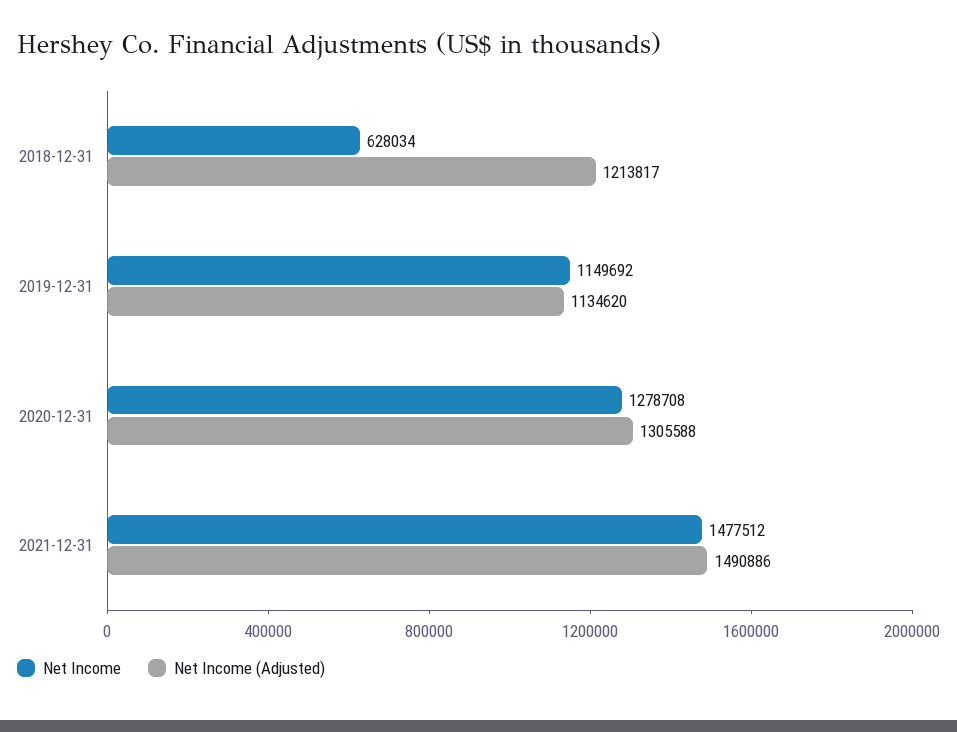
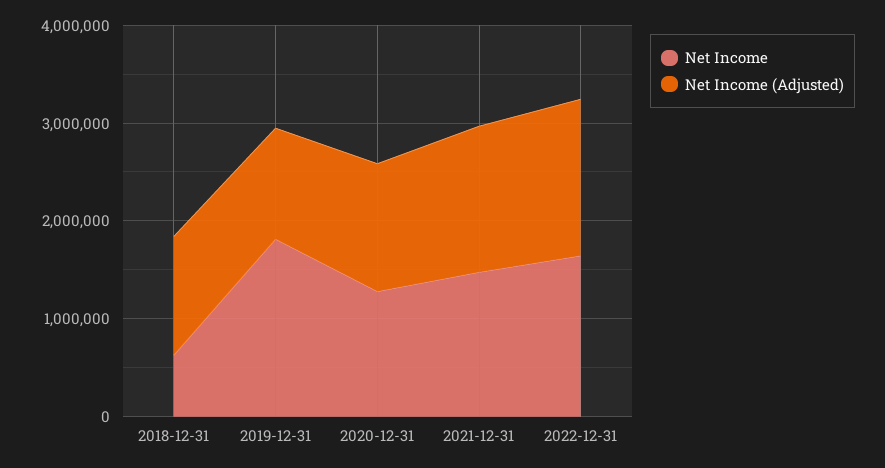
Net Income, 2019-12-31: 1149692 -> 1800000
Net Income, 2022-12-31: none -> 1600000
Net Income (Adjusted), 2022-12-31: none -> 1600000

